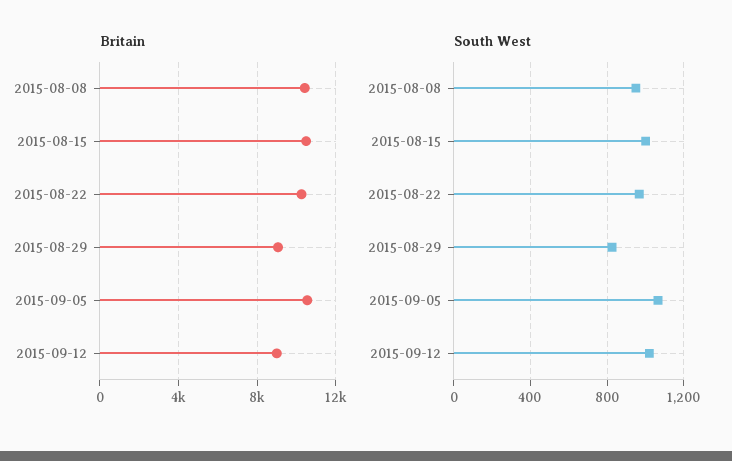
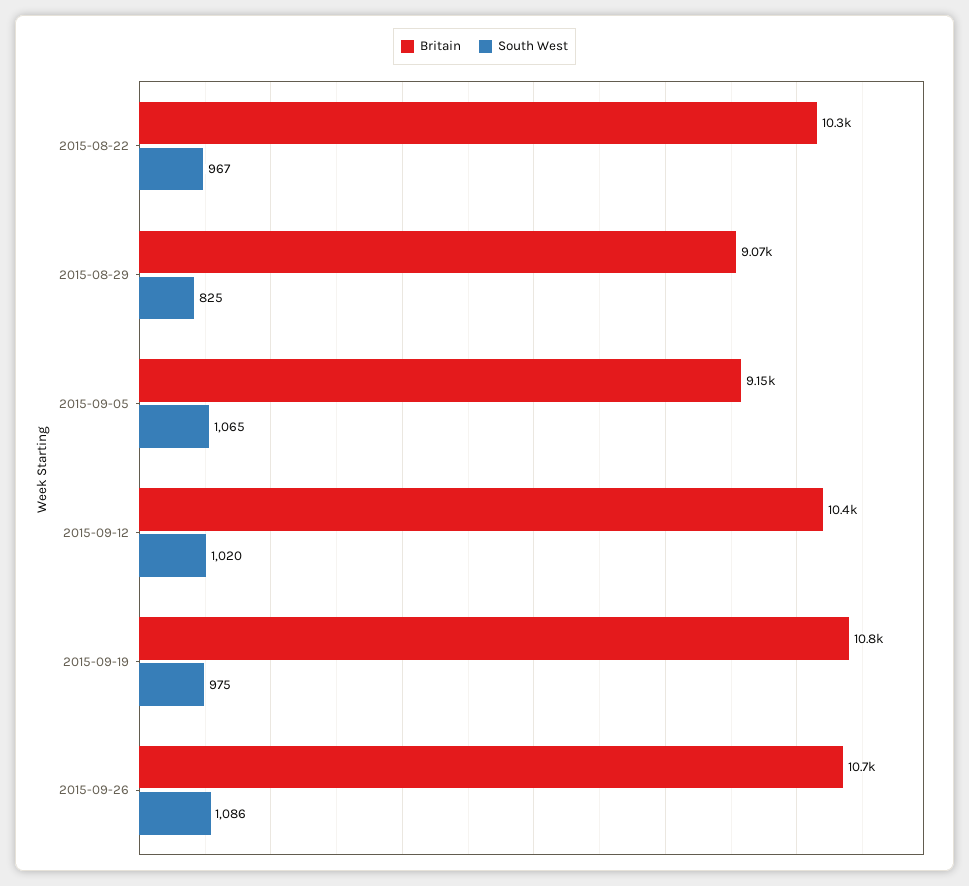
Britain, 2015-08-08: 10500 -> none
Britain, 2015-08-15: 10500 -> none
Britain, 2015-09-05: 10500 -> 9150
Britain, 2015-09-12: 9000 -> 10400
South West, 2015-08-08: 950 -> none
South West, 2015-08-15: 1000 -> none
Britain, 2015-09-19: none -> 10800
South West, 2015-09-19: none -> 975
Britain, 2015-09-26: none -> 10700
South West, 2015-09-26: none -> 1086

